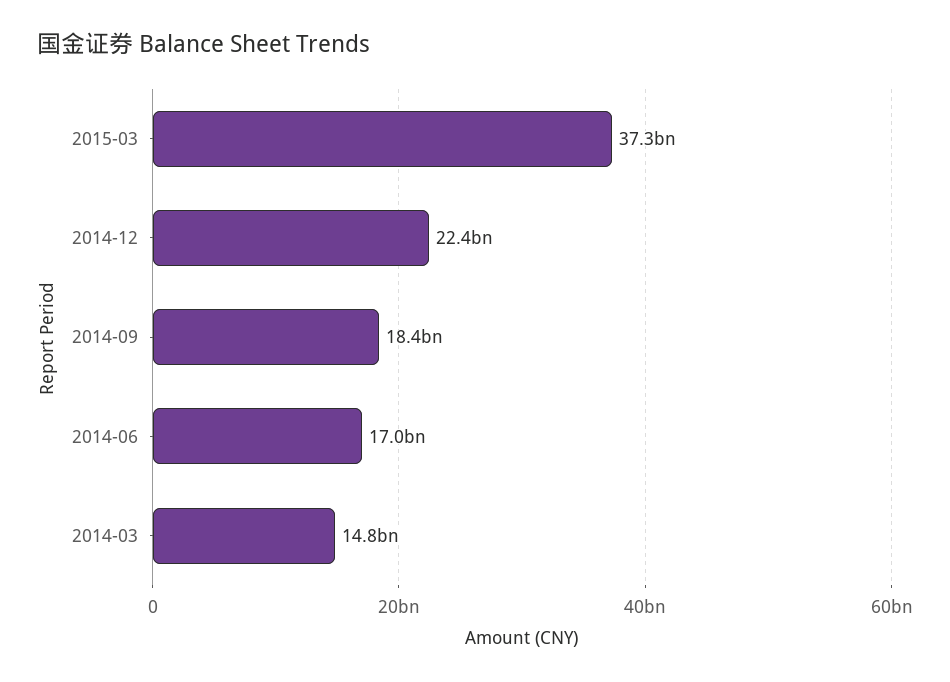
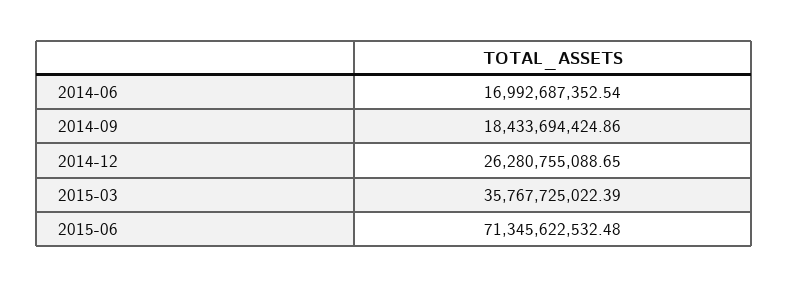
2015-03: 37300000000 -> 35767725022.39
2014-12: 22400000000 -> 26280755088.65
2014-03: 14800000000 -> none
2015-06: none -> 71345622532.48

